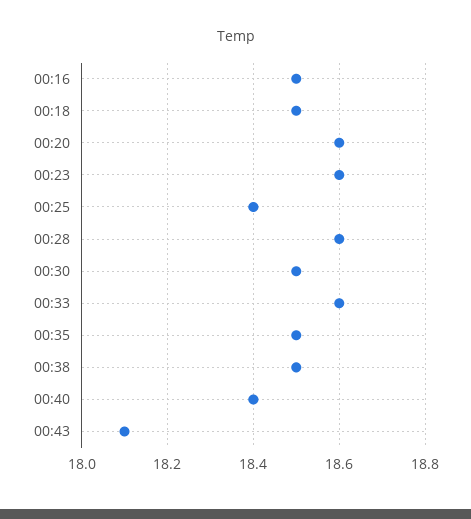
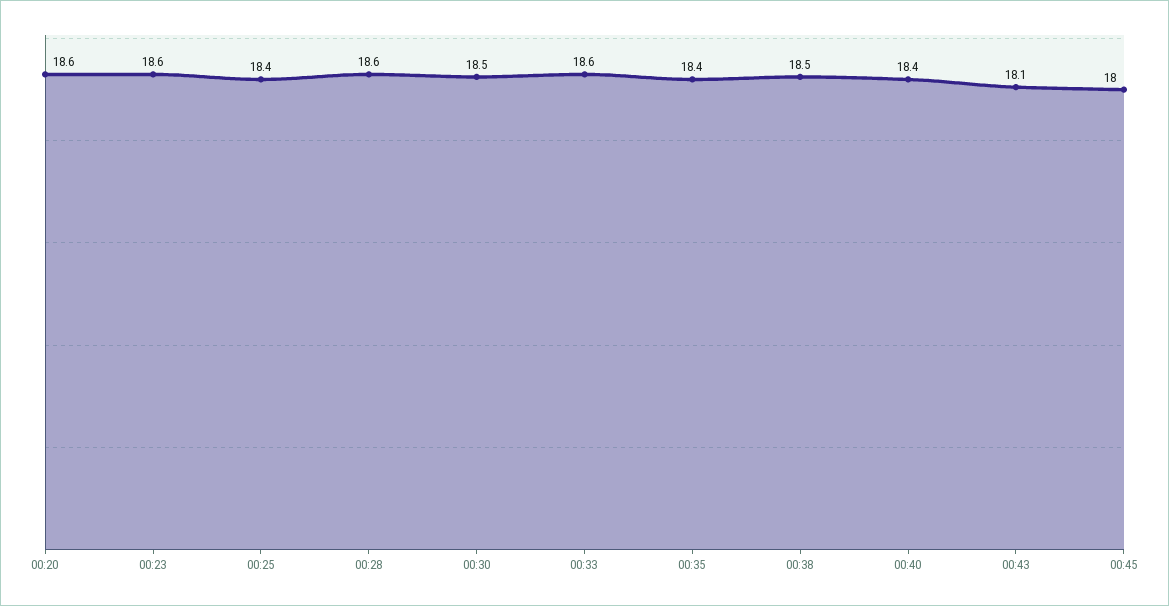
00:16: 18.5 -> none
00:18: 18.5 -> none
00:35: 18.5 -> 18.4
00:45: none -> 18

